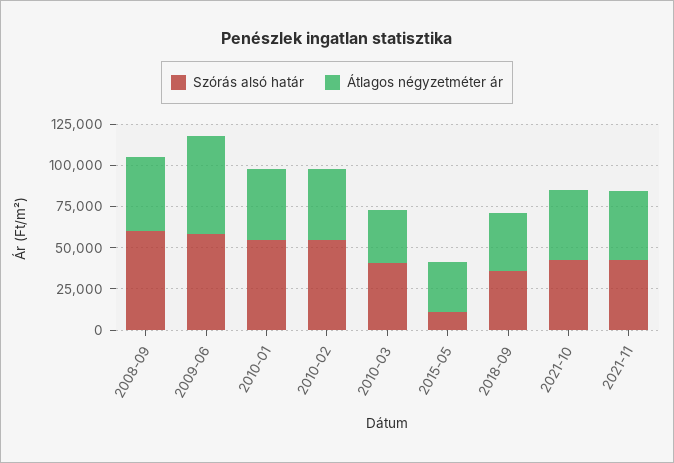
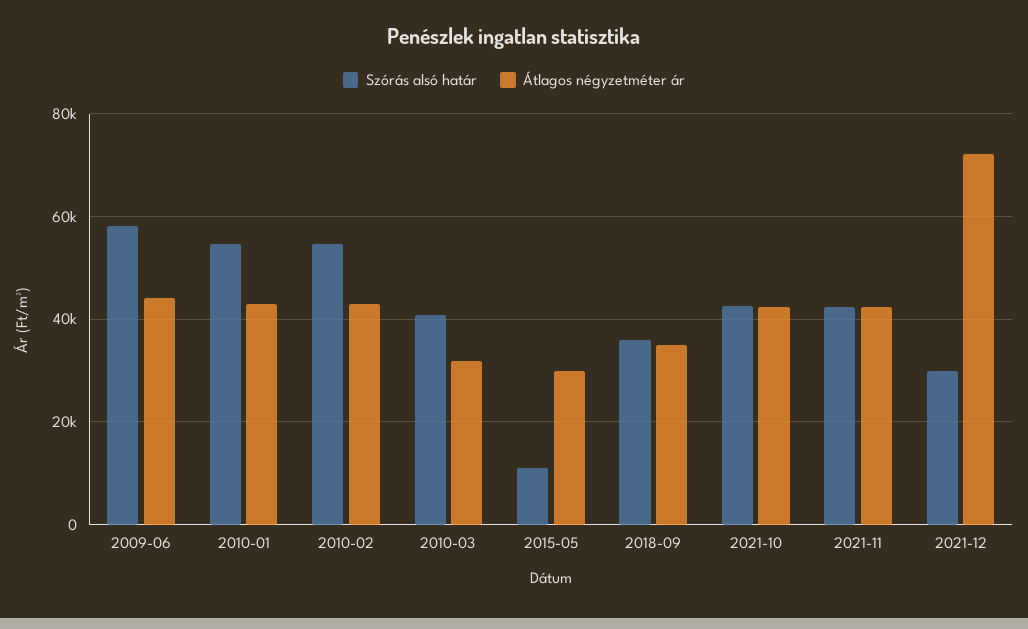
Szórás alsó határ, 2008-09: 60000 -> none
Átlagos négyzetméter ár, 2008-09: 45000 -> none
Átlagos négyzetméter ár, 2009-06: 60000 -> 44000
Szórás alsó határ, 2021-12: none -> 30000
Átlagos négyzetméter ár, 2021-12: none -> 72000

